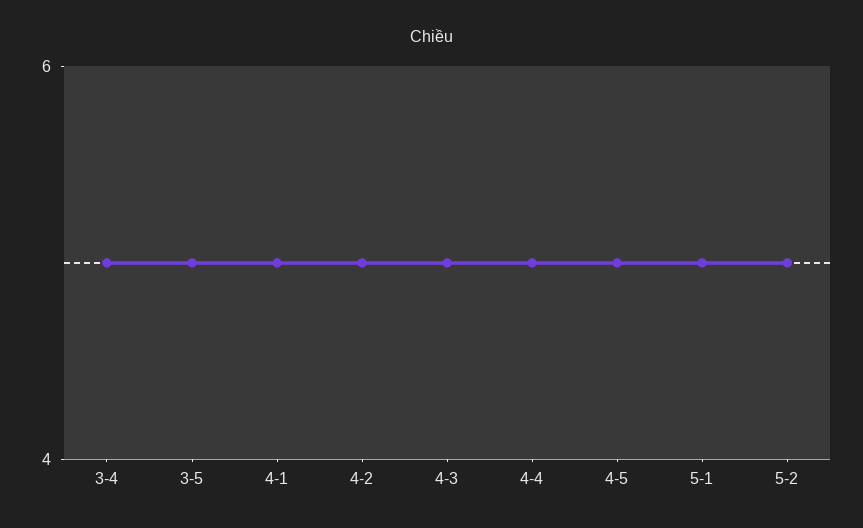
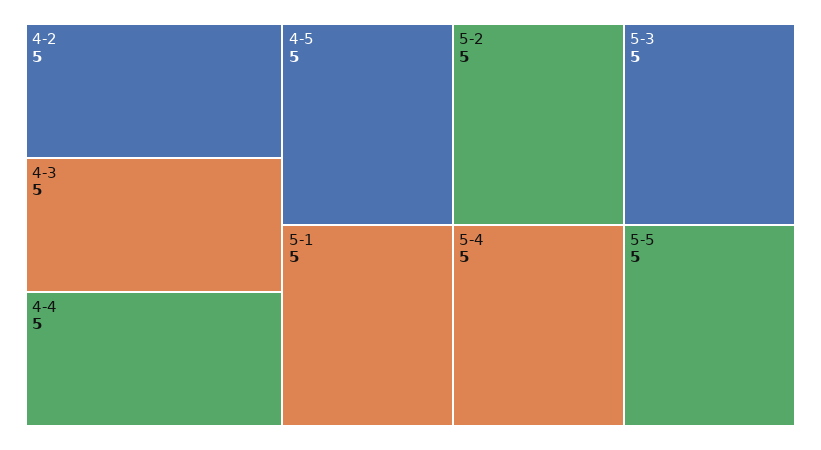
3-4: 5 -> none
3-5: 5 -> none
4-1: 5 -> none
5-3: none -> 5
5-4: none -> 5
5-5: none -> 5

